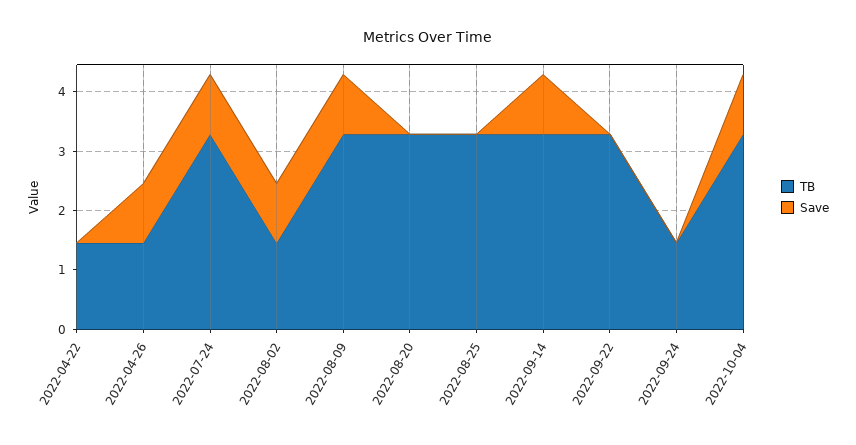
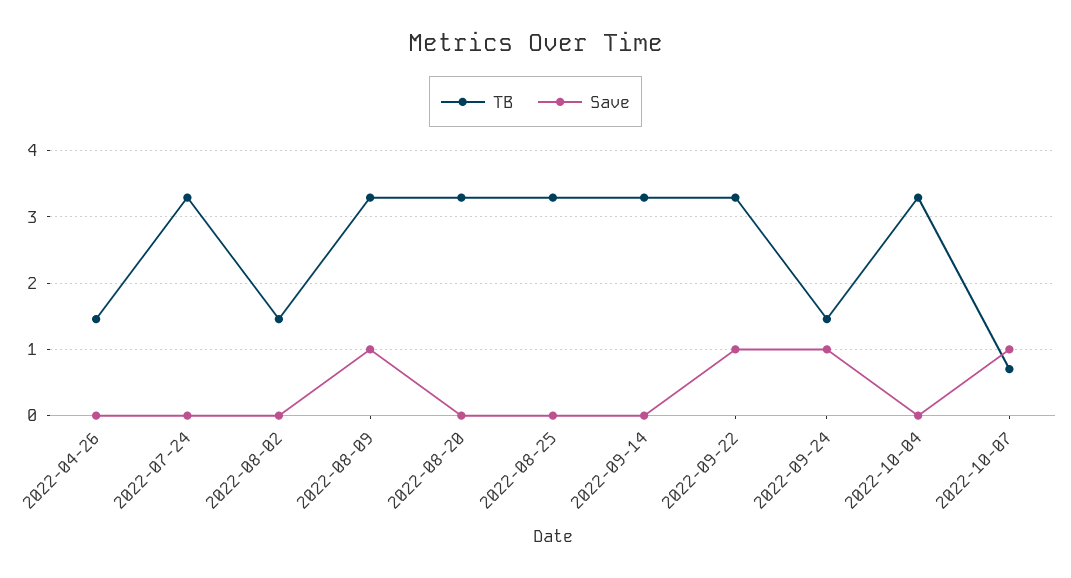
TB, 2022-04-22: 1.4 -> none
Save, 2022-04-22: 0 -> none
Save, 2022-04-26: 1 -> 0
Save, 2022-07-24: 1 -> 0
Save, 2022-08-02: 1 -> 0
Save, 2022-09-14: 1 -> 0
Save, 2022-09-22: 0 -> 1
Save, 2022-09-24: 0 -> 1
Save, 2022-10-04: 1 -> 0
TB, 2022-10-07: none -> 0.7
Save, 2022-10-07: none -> 1

